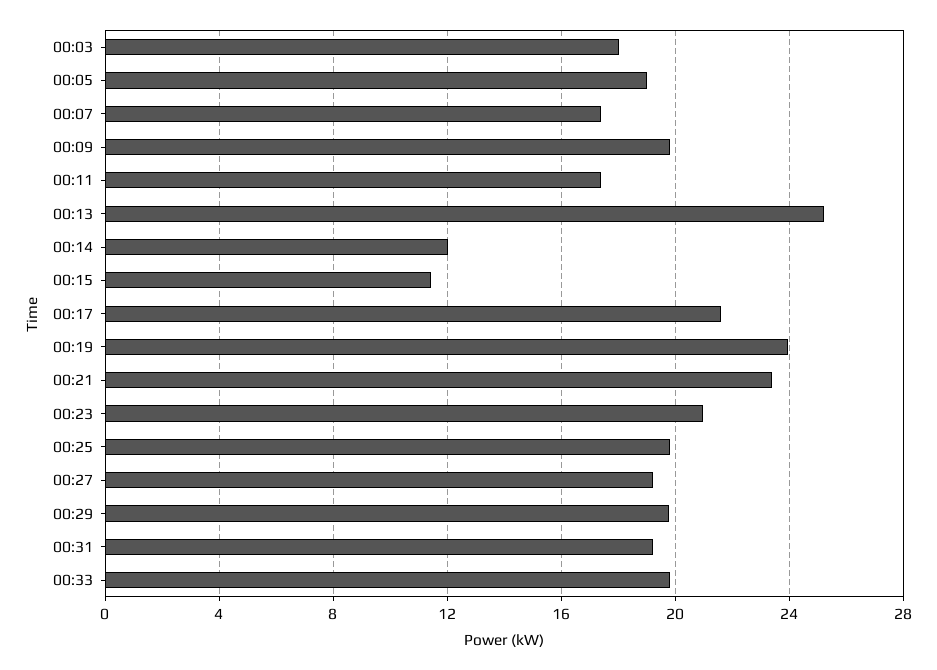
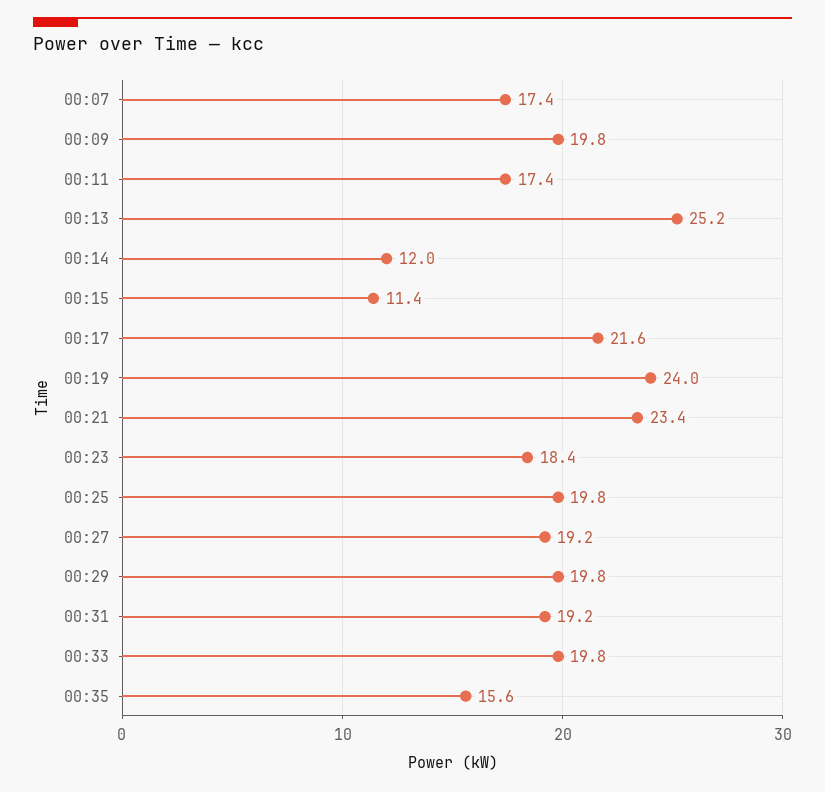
00:03: 18 -> none
00:05: 19 -> none
00:23: 21 -> 18.4
00:35: none -> 15.6

